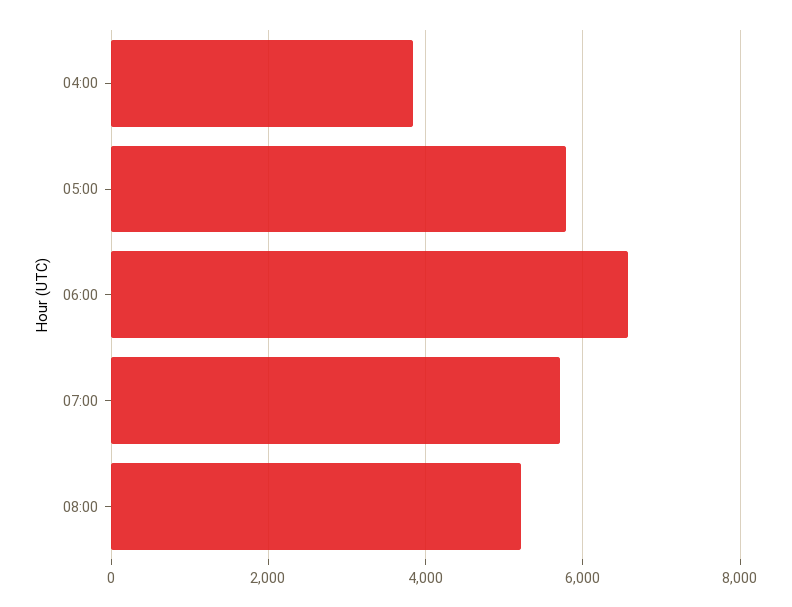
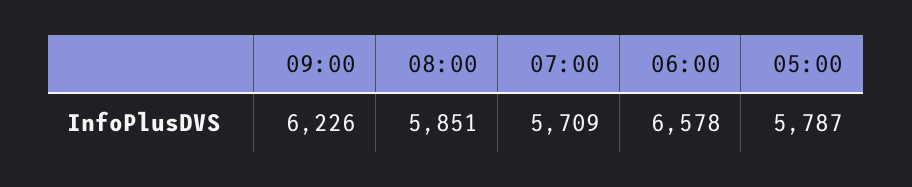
04:00: 3800 -> none
08:00: 5200 -> 5851
09:00: none -> 6226

